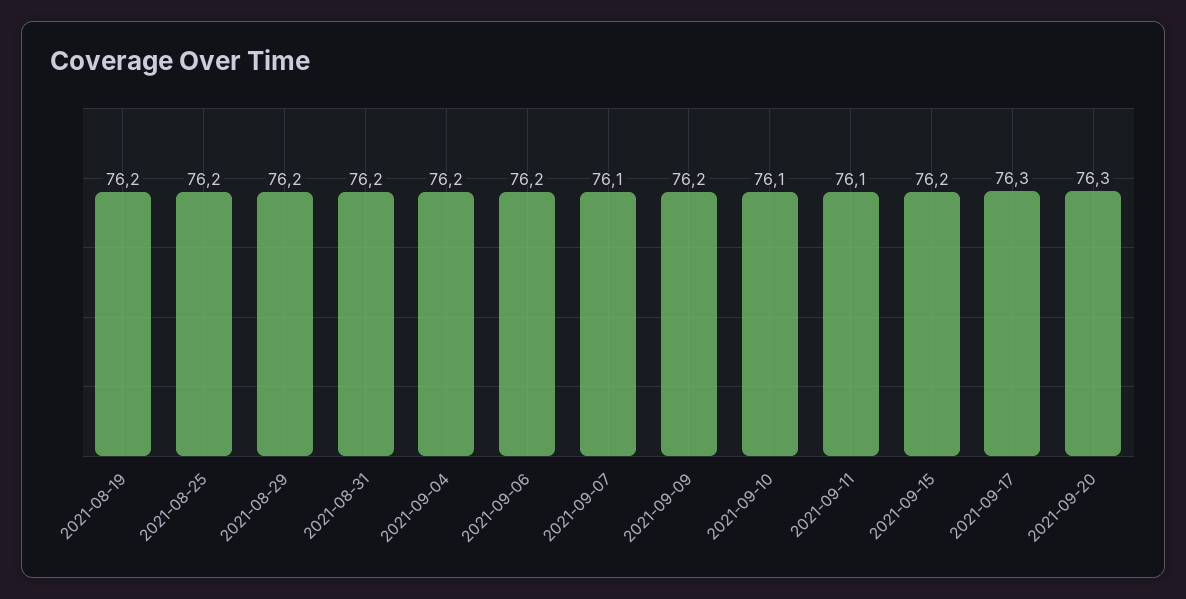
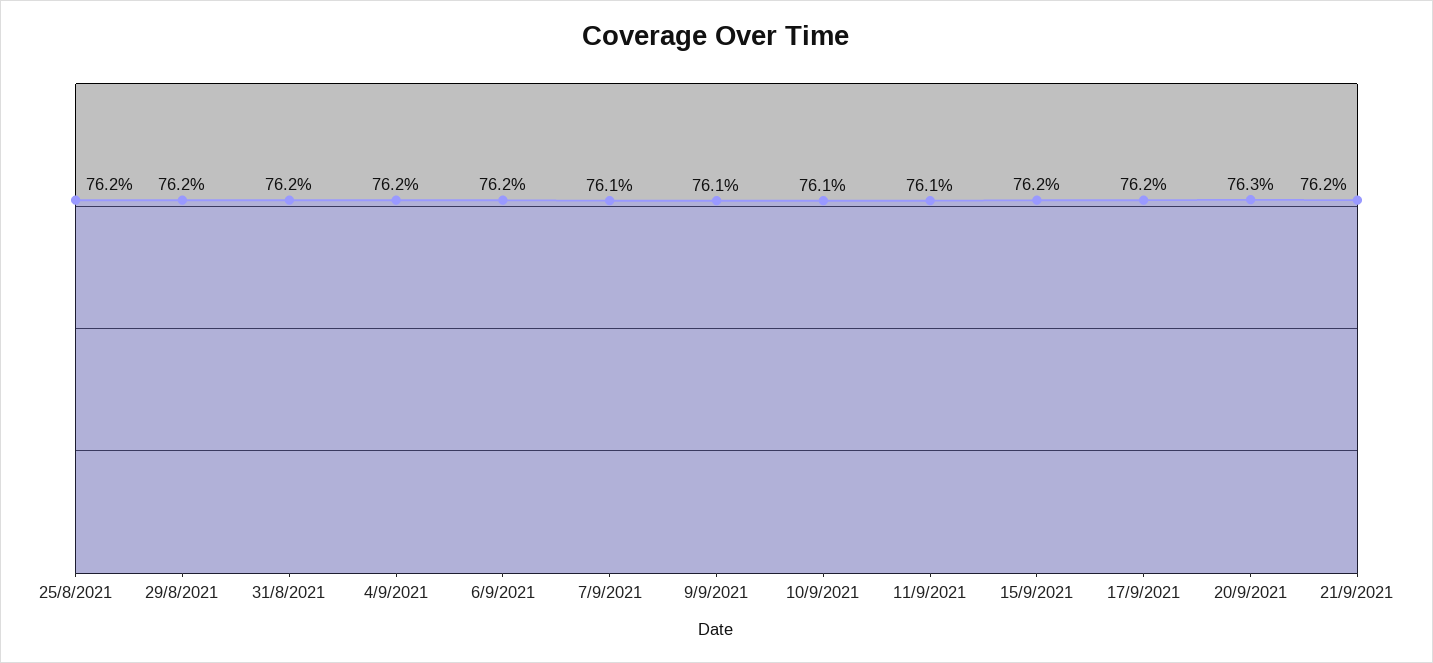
2021-08-19: 76.2 -> none
2021-09-09: 76.2 -> 76.1
2021-09-17: 76.3 -> 76.2
21/9/2021: none -> 76.2

